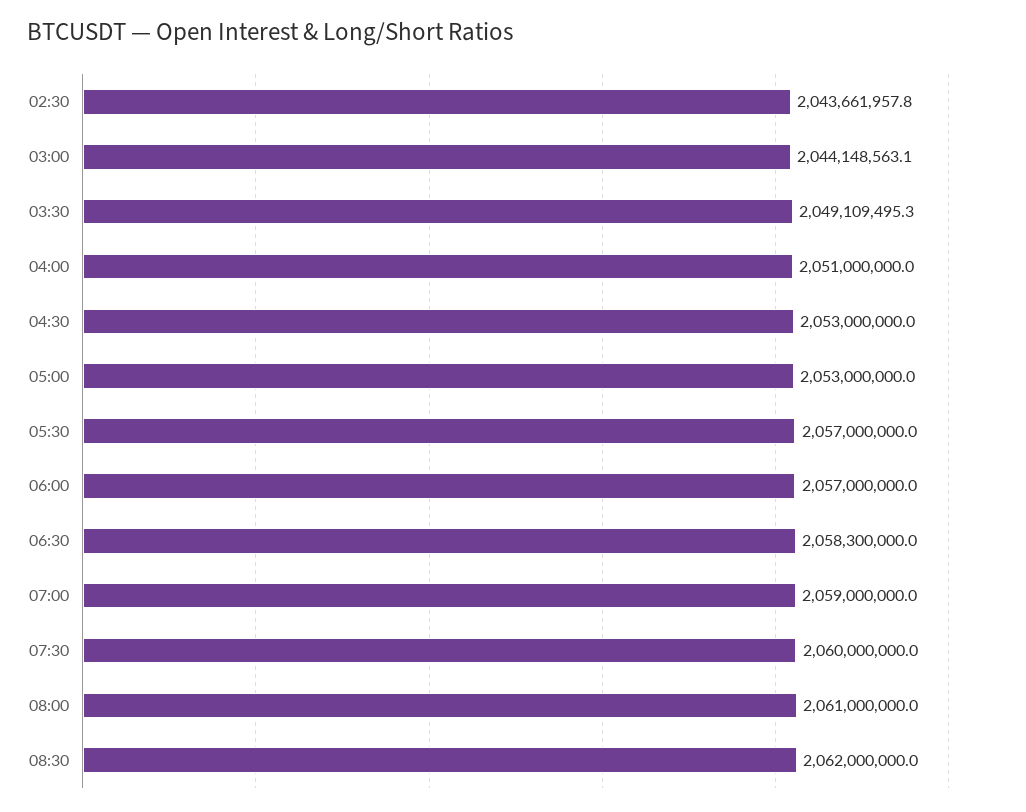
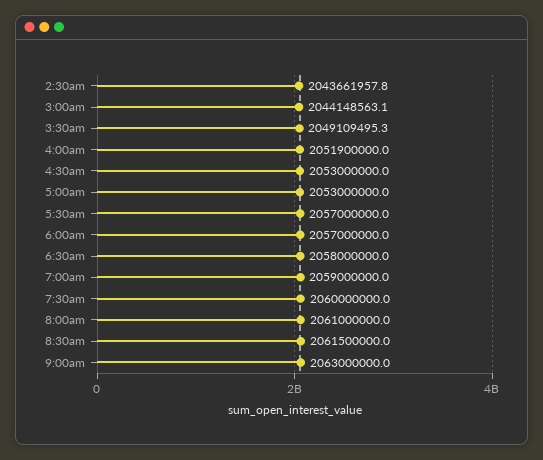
04:00: 2051000000 -> 2051900000
06:30: 2058300000 -> 2058000000
08:30: 2062000000 -> 2061500000
9:00am: none -> 2063000000

